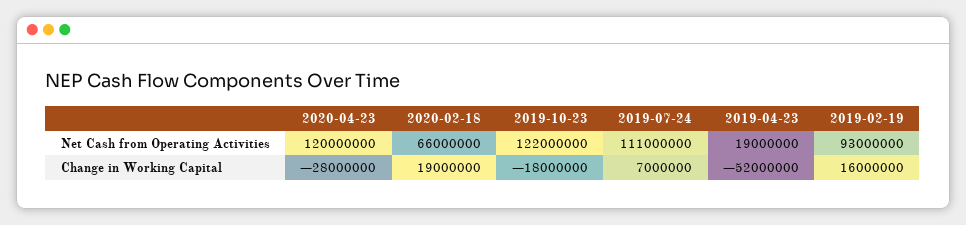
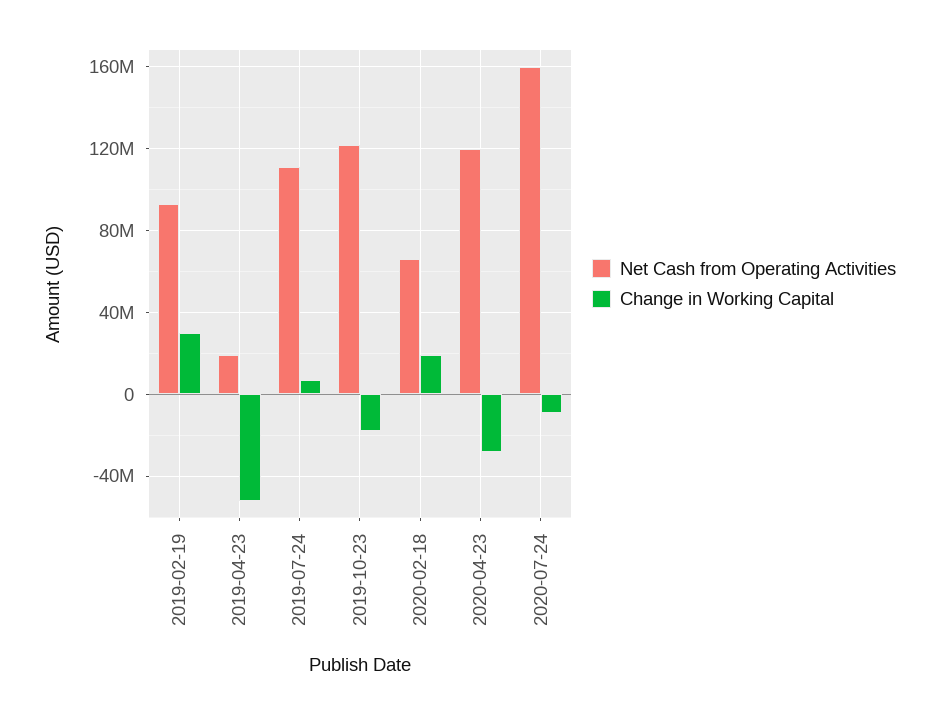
Change in Working Capital, 2019-02-19: 16000000 -> 30000000
Net Cash from Operating Activities, 2020-07-24: none -> 160000000
Change in Working Capital, 2020-07-24: none -> -10000000

